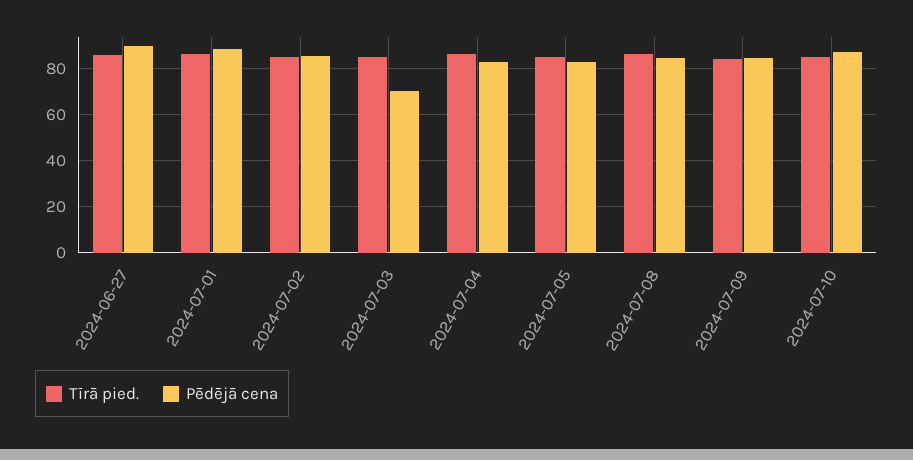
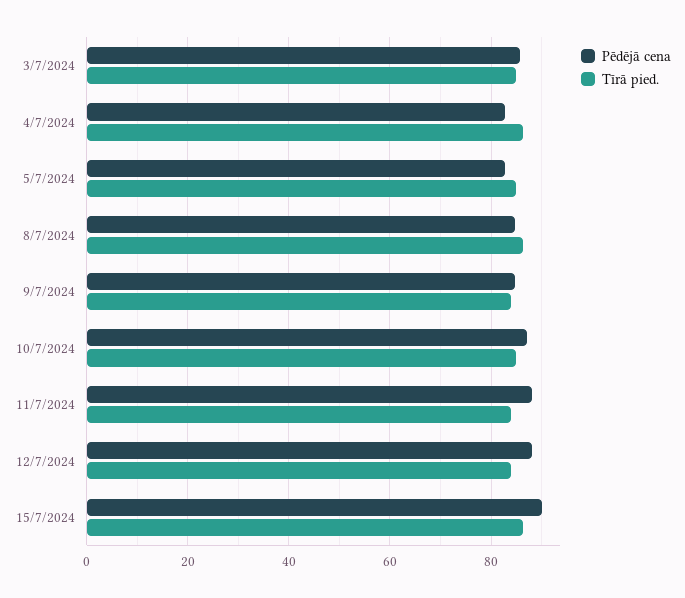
Tīrā pied., 2024-06-27: 85 -> none
Pēdējā cena, 2024-06-27: 90 -> none
Tīrā pied., 2024-07-01: 85 -> none
Pēdējā cena, 2024-07-01: 90 -> none
Tīrā pied., 2024-07-02: 85 -> none
Pēdējā cena, 2024-07-02: 85 -> none
Pēdējā cena, 2024-07-03: 70 -> 86
Pēdējā cena, 11/7/2024: none -> 88
Tīrā pied., 11/7/2024: none -> 84
Pēdējā cena, 12/7/2024: none -> 88
Tīrā pied., 12/7/2024: none -> 84
Pēdējā cena, 15/7/2024: none -> 90
Tīrā pied., 15/7/2024: none -> 86

